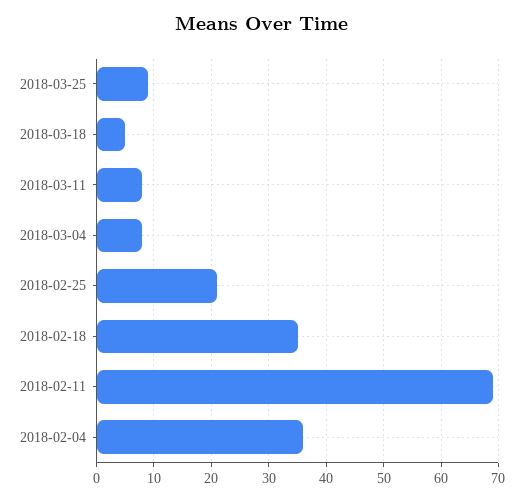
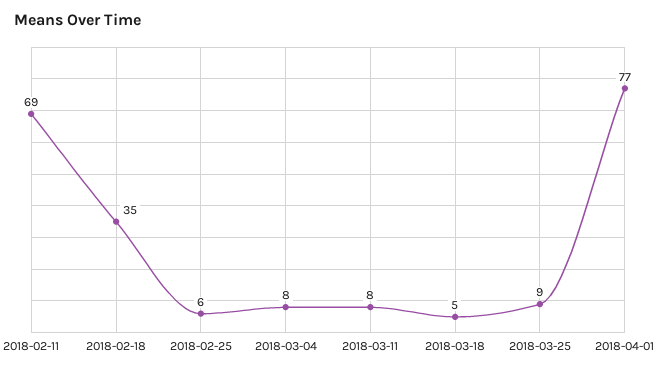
2018-02-25: 20 -> 6
2018-02-04: 35 -> none
2018-04-01: none -> 77

